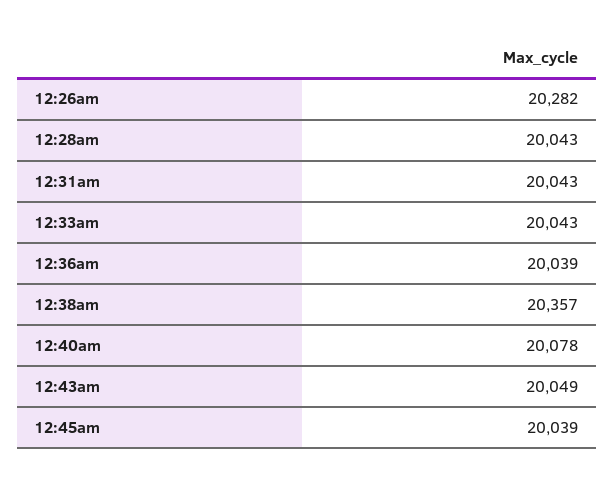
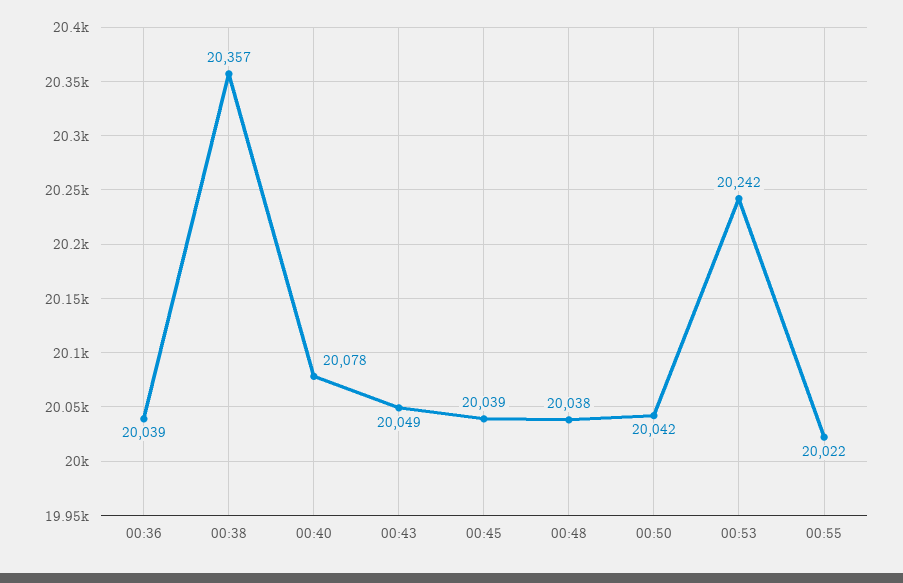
12:26am: 20282 -> none
12:28am: 20043 -> none
12:31am: 20043 -> none
12:33am: 20043 -> none
00:48: none -> 20038
00:50: none -> 20042
00:53: none -> 20242
00:55: none -> 20022

